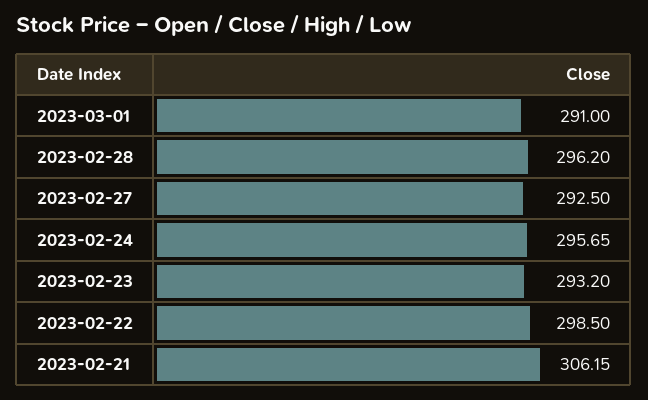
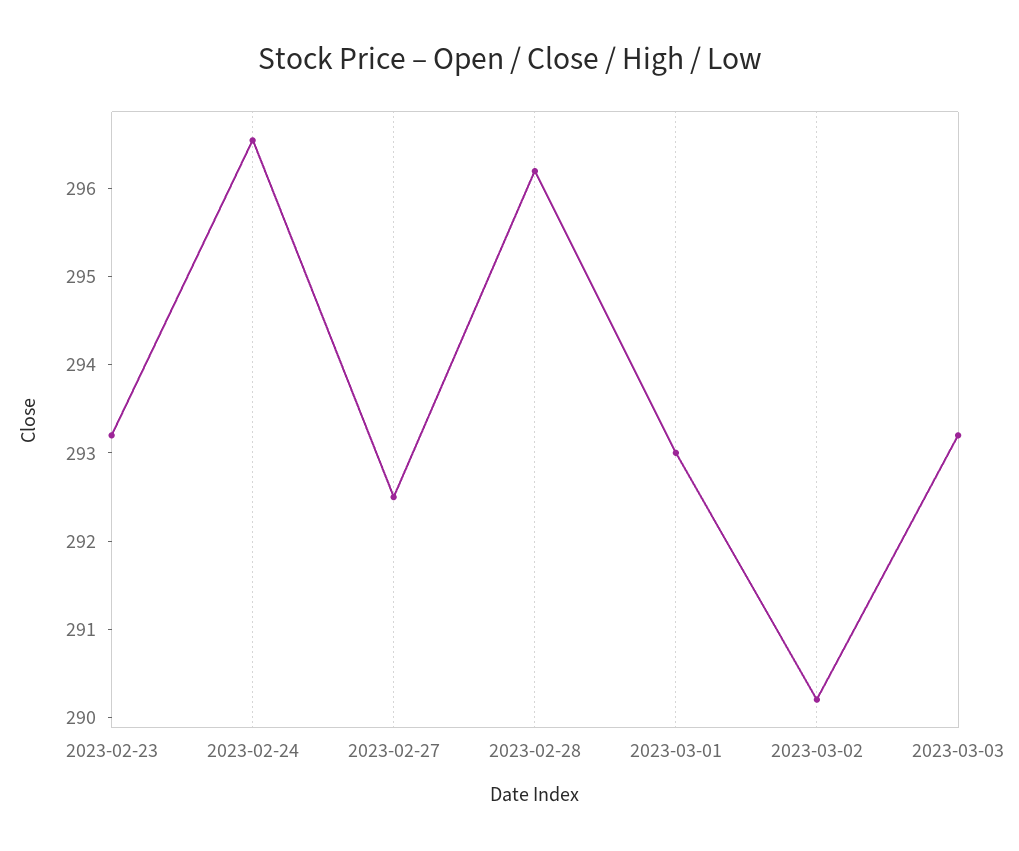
2023-03-01: 291 -> 293
2023-02-24: 295.65 -> 296.6
2023-02-22: 298.5 -> none
2023-02-21: 306.15 -> none
2023-03-02: none -> 290.2
2023-03-03: none -> 293.2

